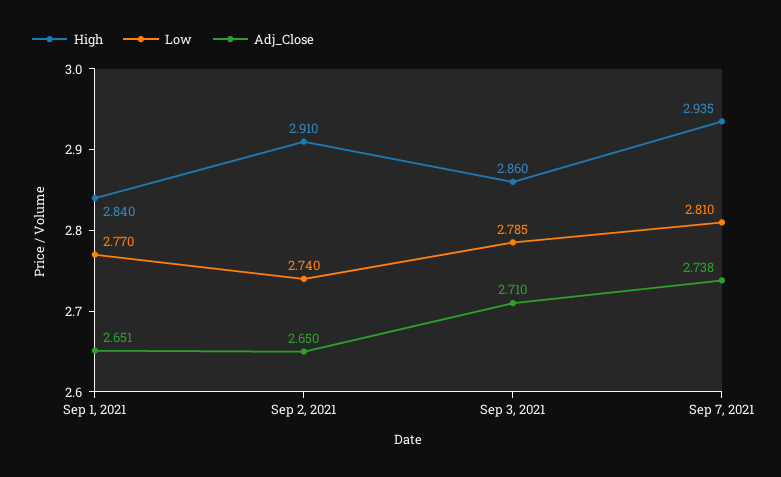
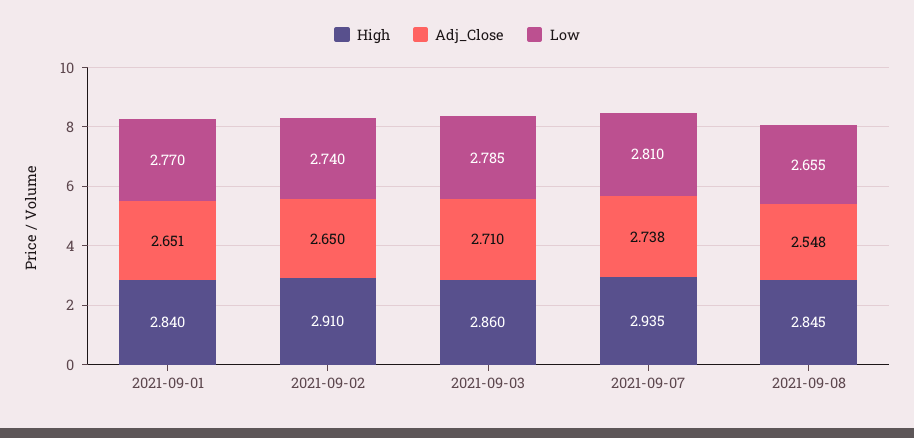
High, 2021-09-08: none -> 2.845
Adj_Close, 2021-09-08: none -> 2.548
Low, 2021-09-08: none -> 2.655

